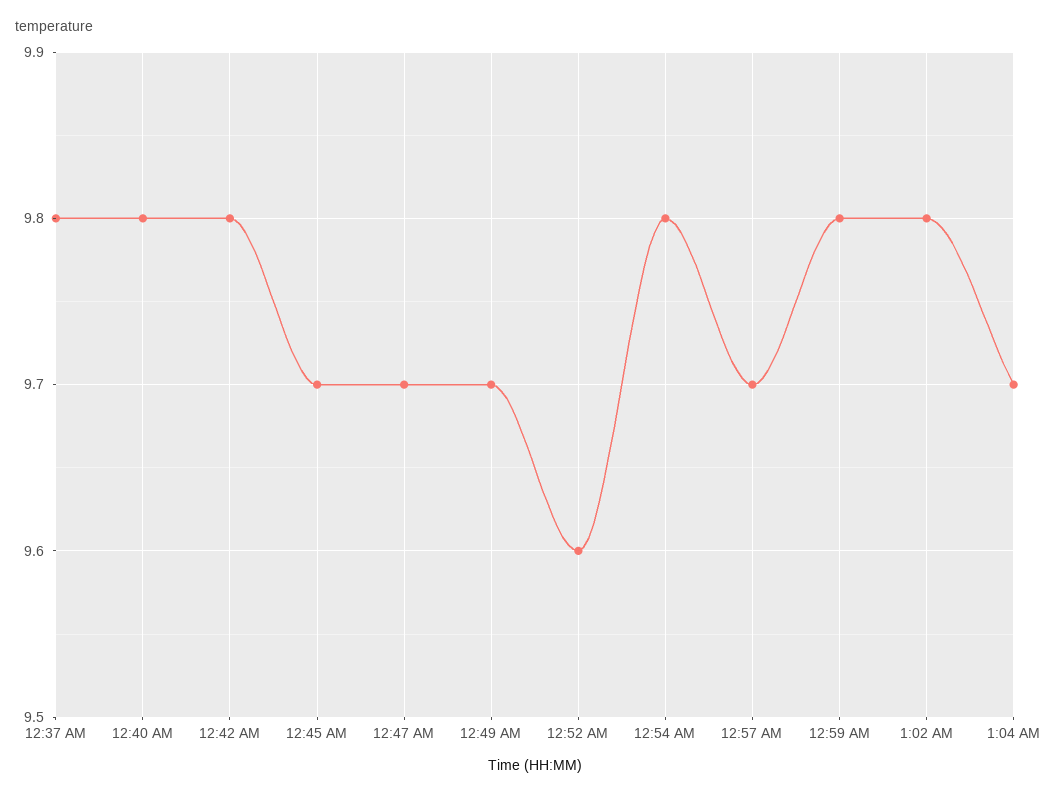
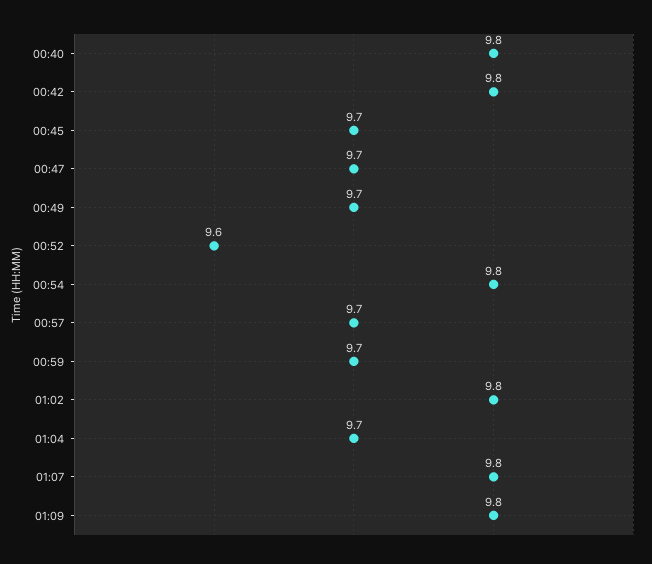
12:37 AM: 9.8 -> none
12:59 AM: 9.8 -> 9.7
01:07: none -> 9.8
01:09: none -> 9.8

